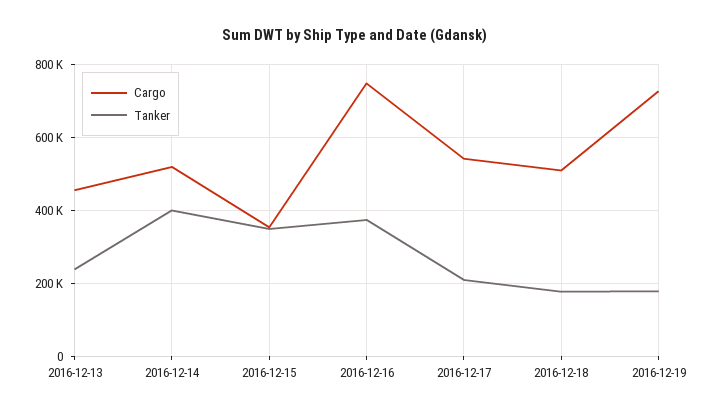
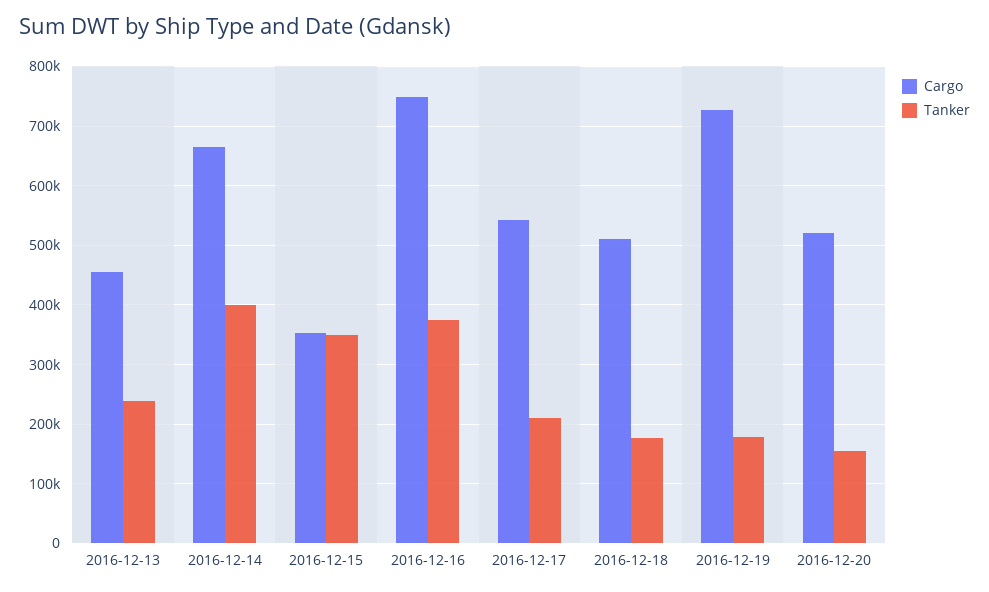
Cargo, 2016-12-14: 520000 -> 660000
Cargo, 2016-12-20: none -> 520000
Tanker, 2016-12-20: none -> 160000

